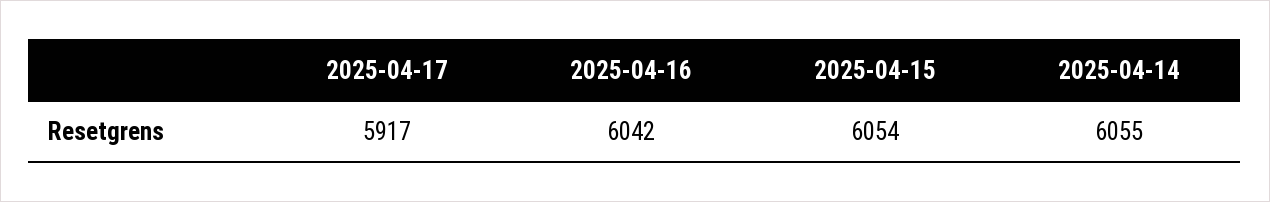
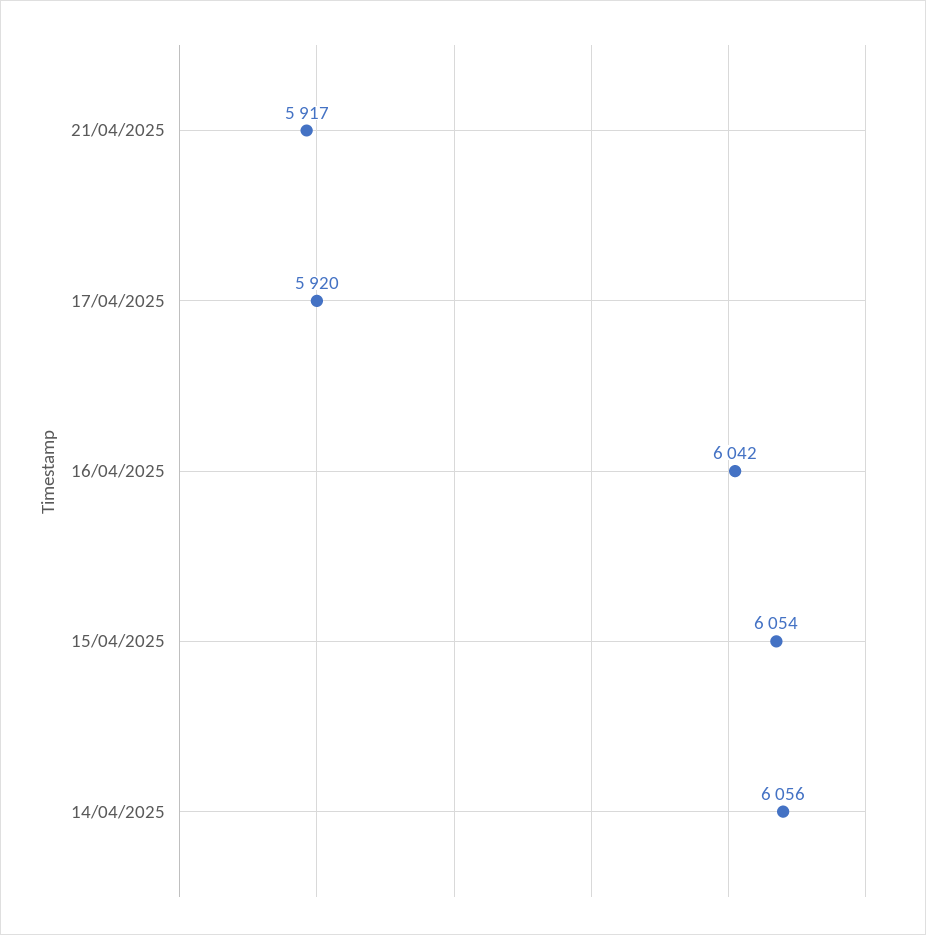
2025-04-17: 5917 -> 5920
2025-04-14: 6055 -> 6056
21/04/2025: none -> 5917

